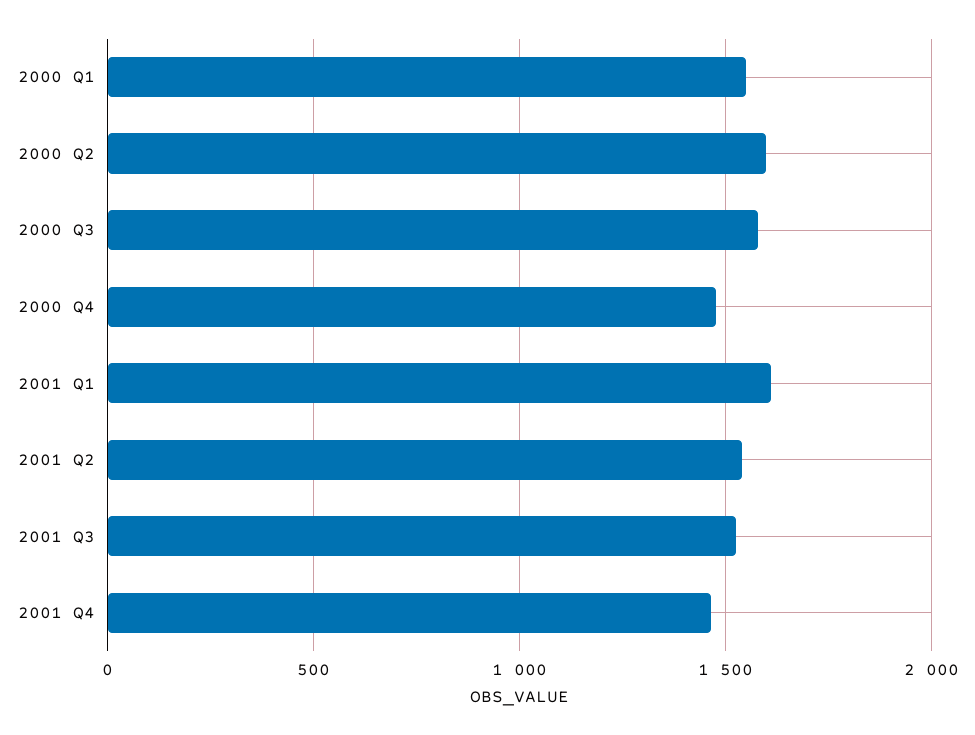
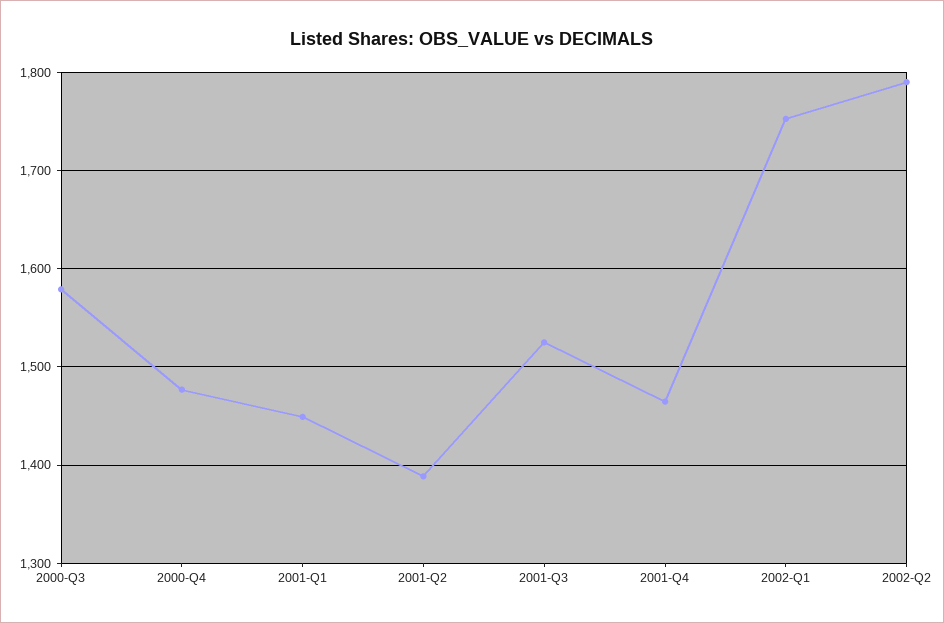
2000 Q1: 1550 -> none
2000 Q2: 1600 -> none
2001 Q1: 1600 -> 1450
2001 Q2: 1550 -> 1390
2002-Q1: none -> 1750
2002-Q2: none -> 1790

